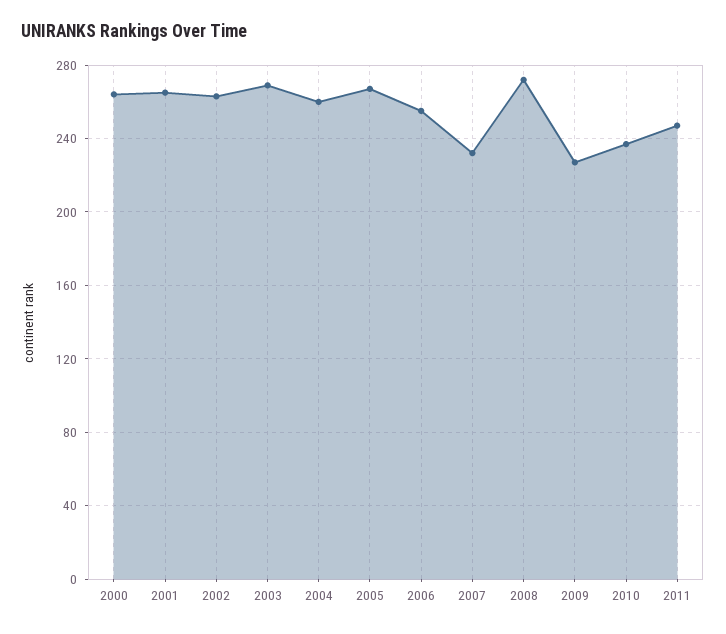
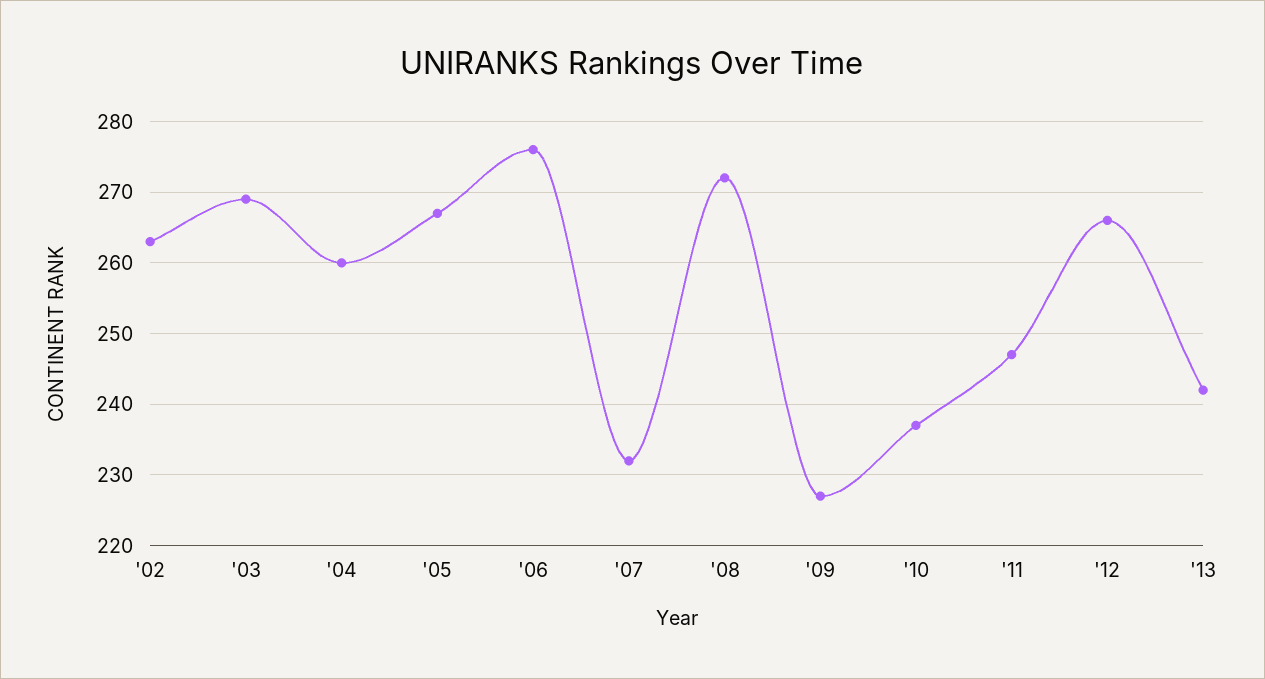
2000: 265 -> none
2001: 265 -> none
2006: 255 -> 276
'12: none -> 266
'13: none -> 242

